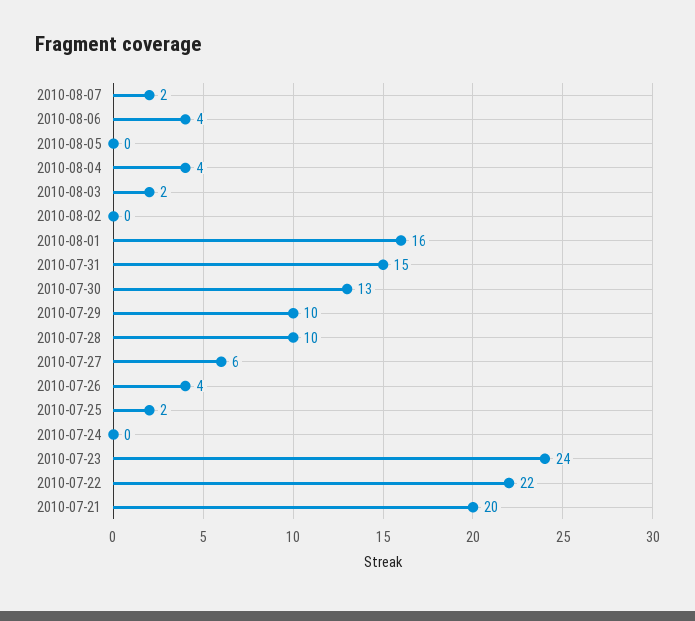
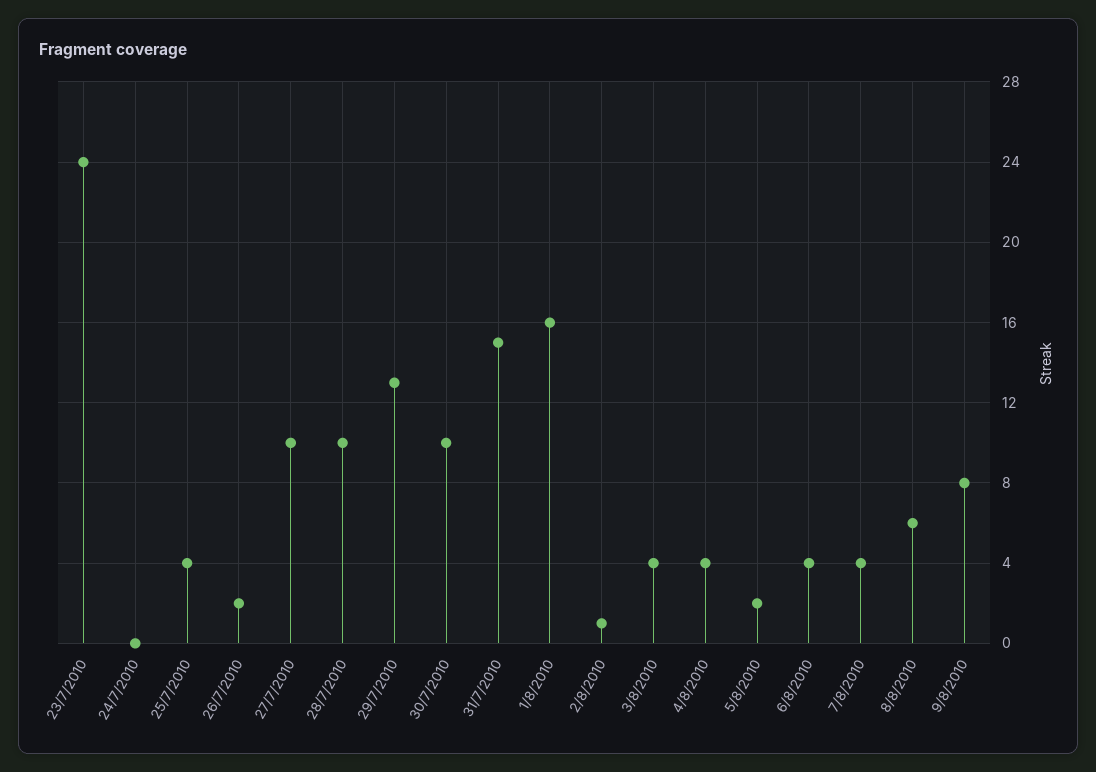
2010-08-07: 2 -> 4
2010-08-05: 0 -> 2
2010-08-03: 2 -> 4
2010-08-02: 0 -> 1
2010-07-30: 13 -> 10
2010-07-29: 10 -> 13
2010-07-27: 6 -> 10
2010-07-26: 4 -> 2
2010-07-25: 2 -> 4
2010-07-22: 22 -> none
2010-07-21: 20 -> none
8/8/2010: none -> 6
9/8/2010: none -> 8

